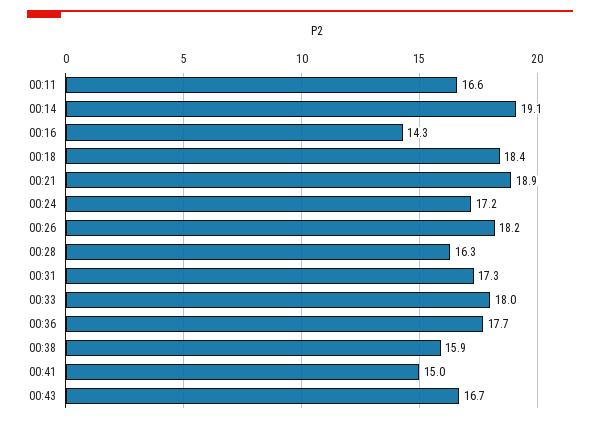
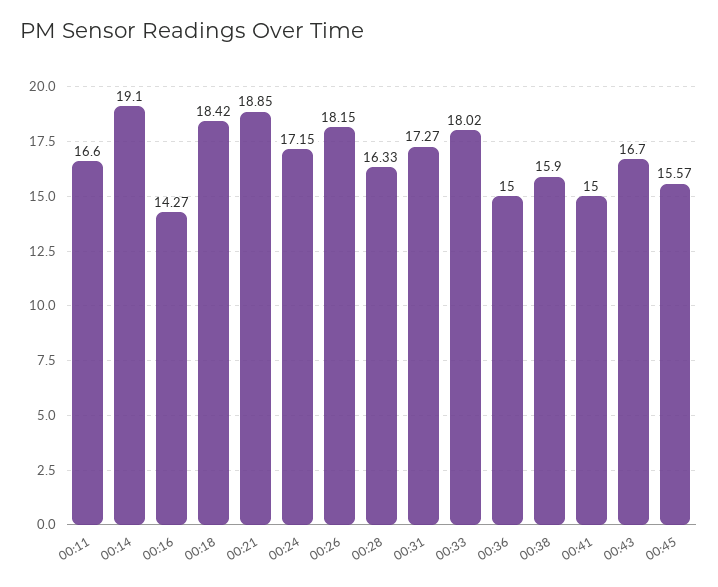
00:36: 17.7 -> 15
00:45: none -> 15.57

